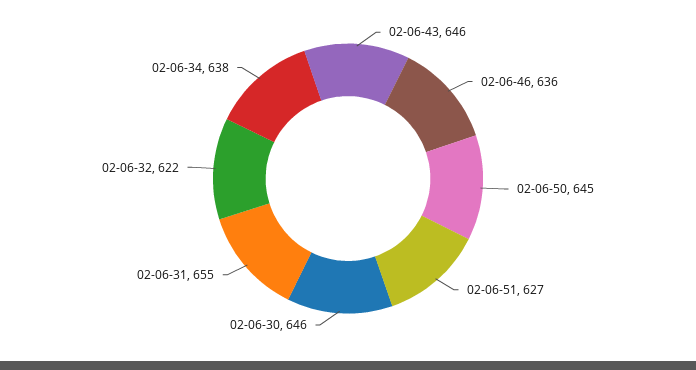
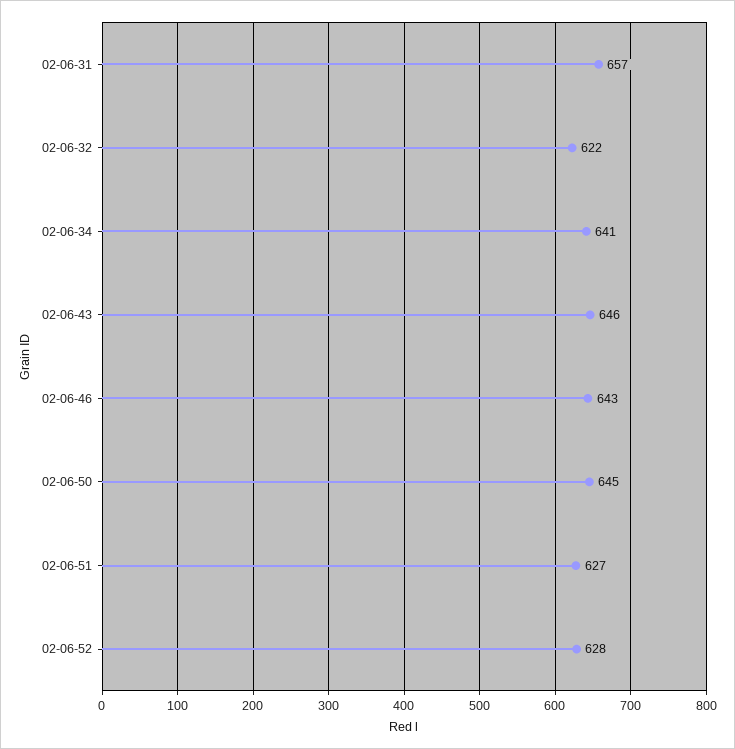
02-06-46: 636 -> 643
02-06-30: 646 -> none
02-06-31: 655 -> 657
02-06-34: 638 -> 641
02-06-52: none -> 628

